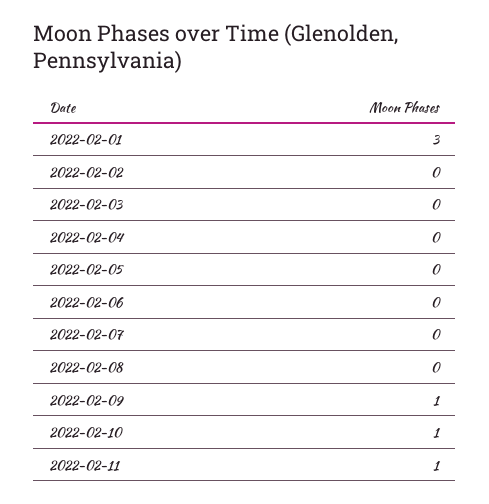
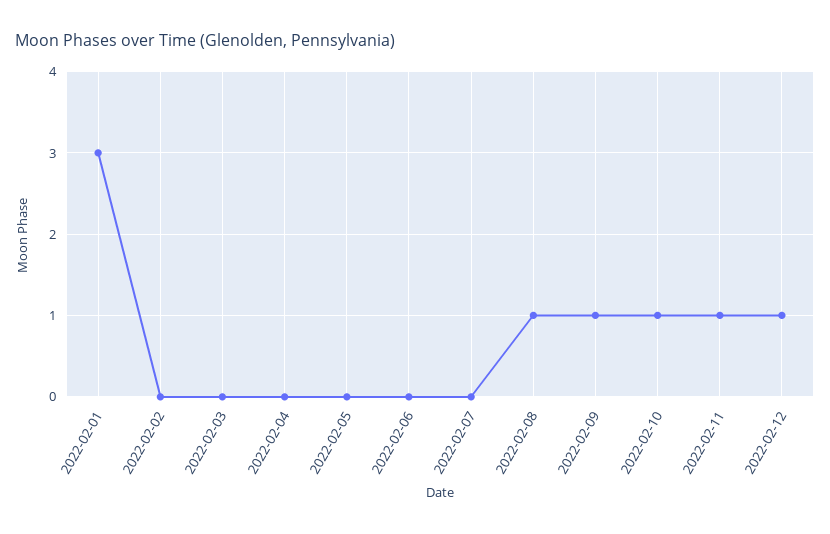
2022-02-08: 0 -> 1
2022-02-12: none -> 1

